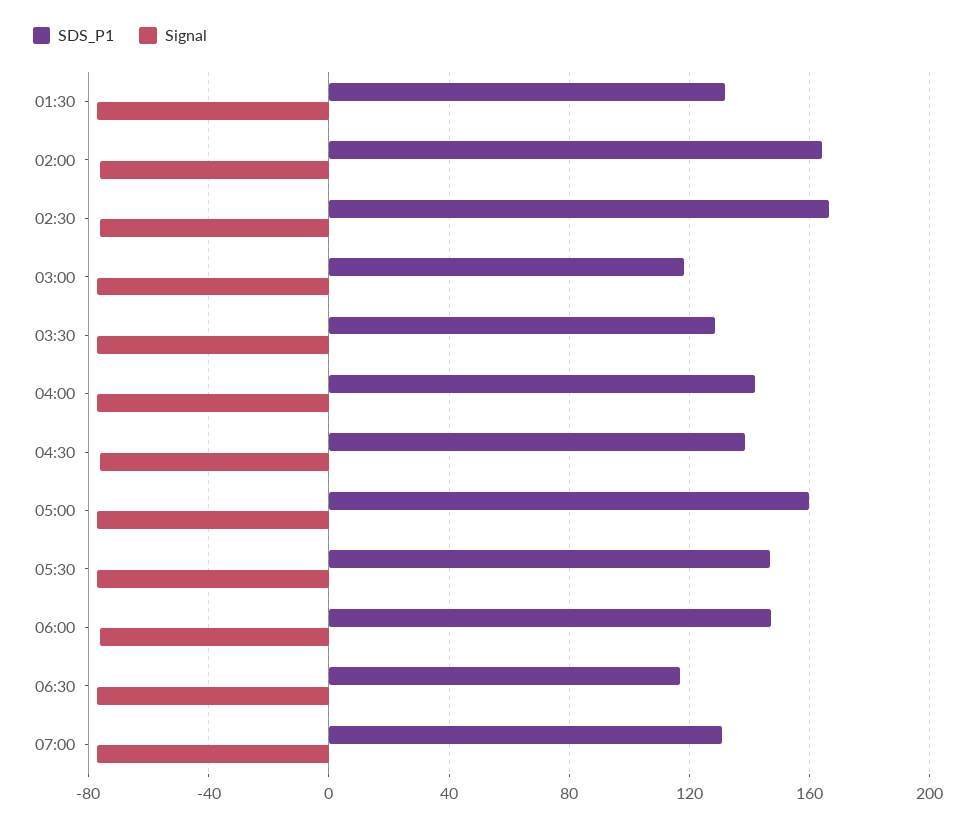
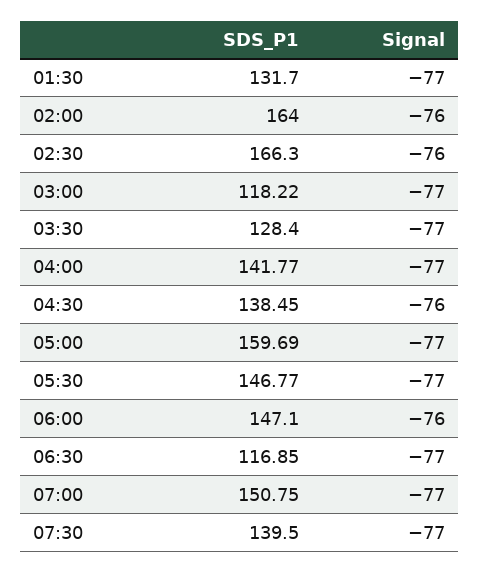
SDS_P1, 07:00: 130 -> 150.75
SDS_P1, 07:30: none -> 139.5
Signal, 07:30: none -> -77

